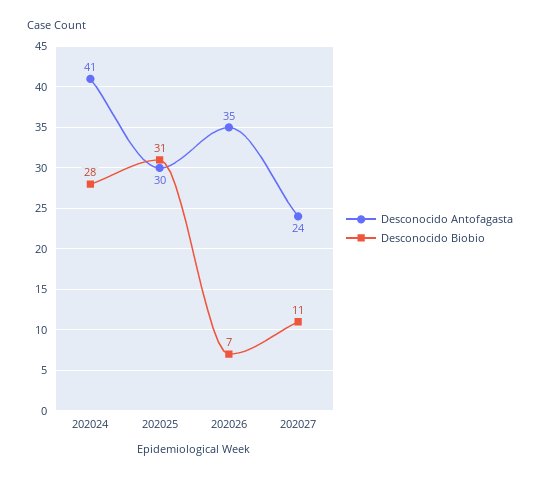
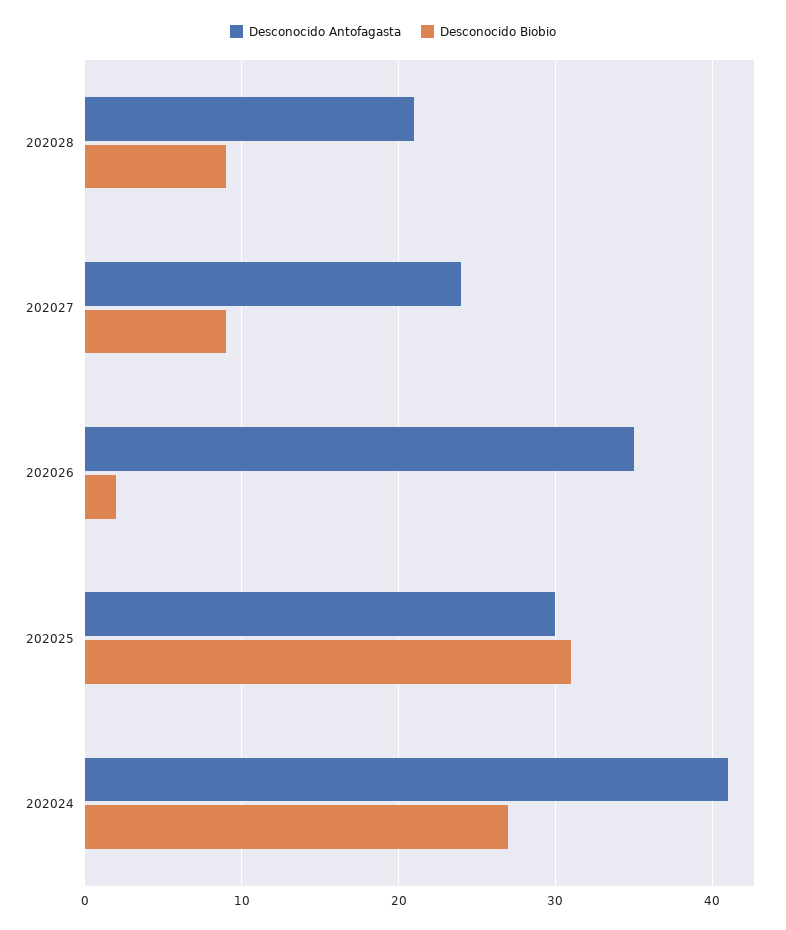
Desconocido Biobio, 202024: 28 -> 27
Desconocido Biobio, 202026: 7 -> 2
Desconocido Biobio, 202027: 11 -> 9
Desconocido Antofagasta, 202028: none -> 21
Desconocido Biobio, 202028: none -> 9

